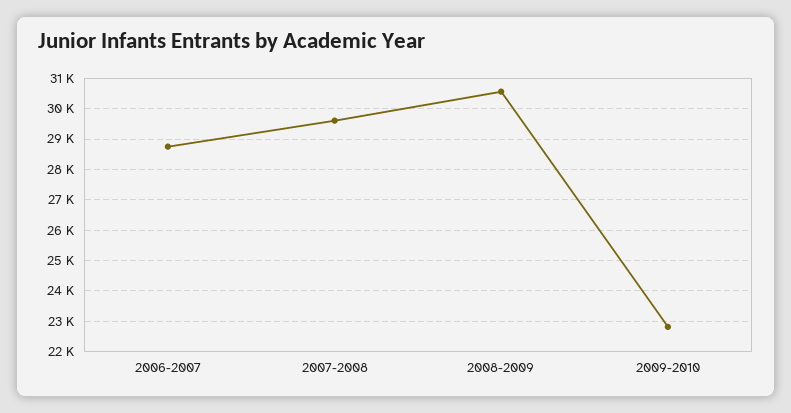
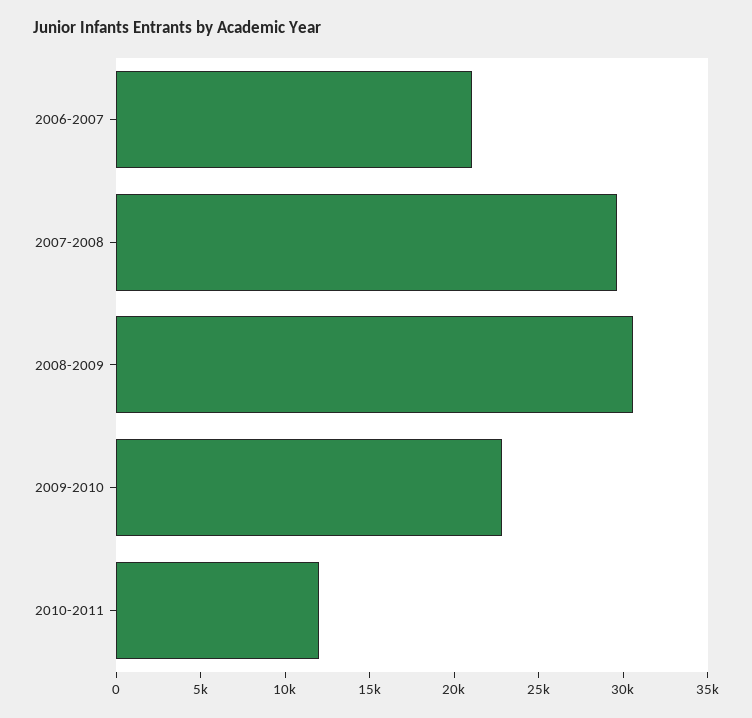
2006-2007: 28800 -> 21000
2010-2011: none -> 12000

